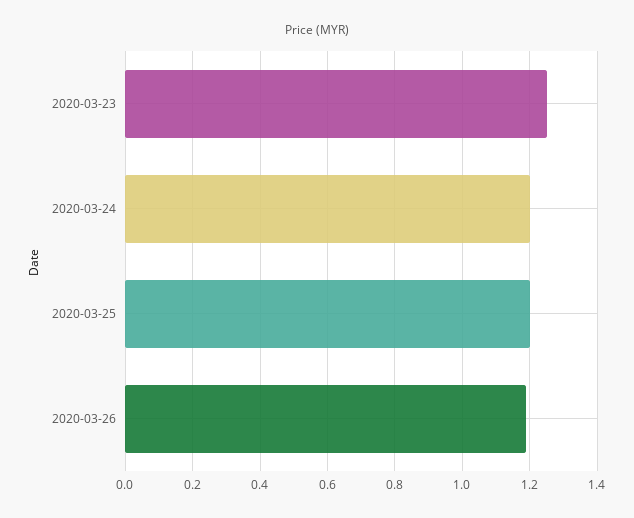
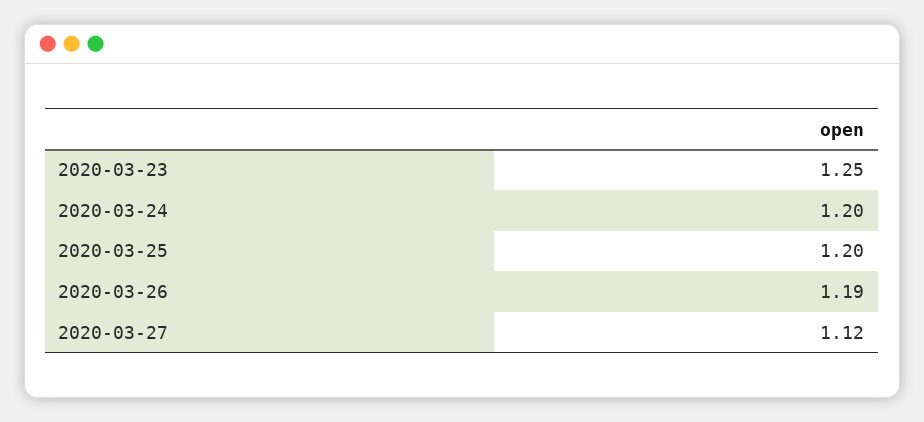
2020-03-27: none -> 1.12

